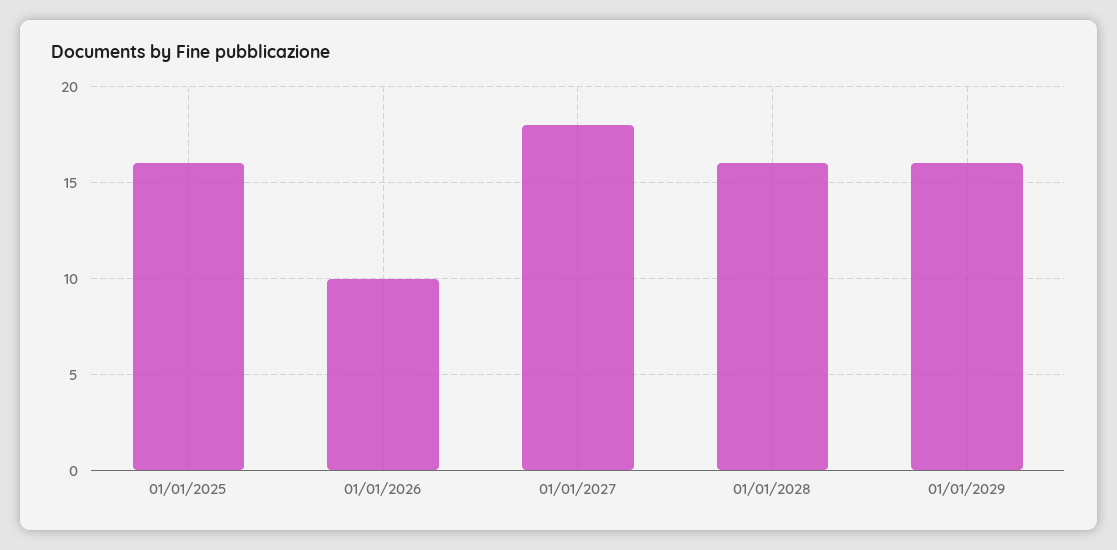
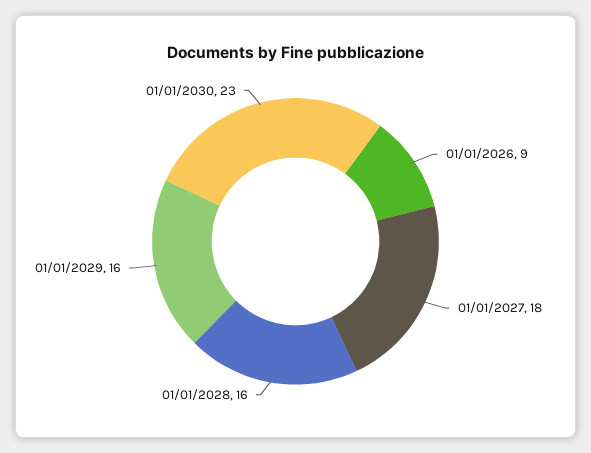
01/01/2025: 16 -> none
01/01/2026: 10 -> 9
01/01/2030: none -> 23

